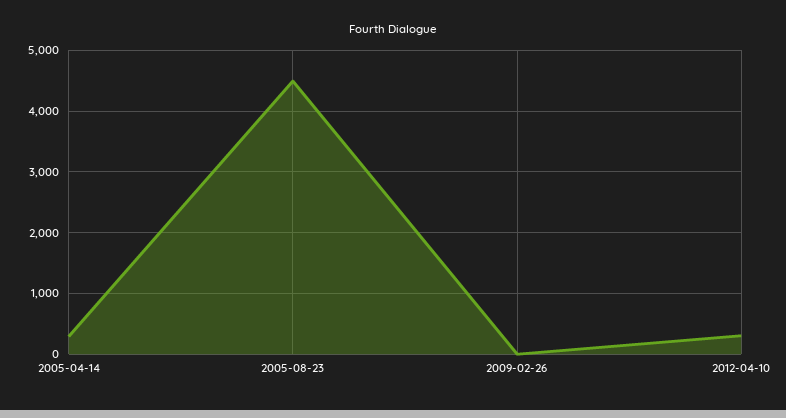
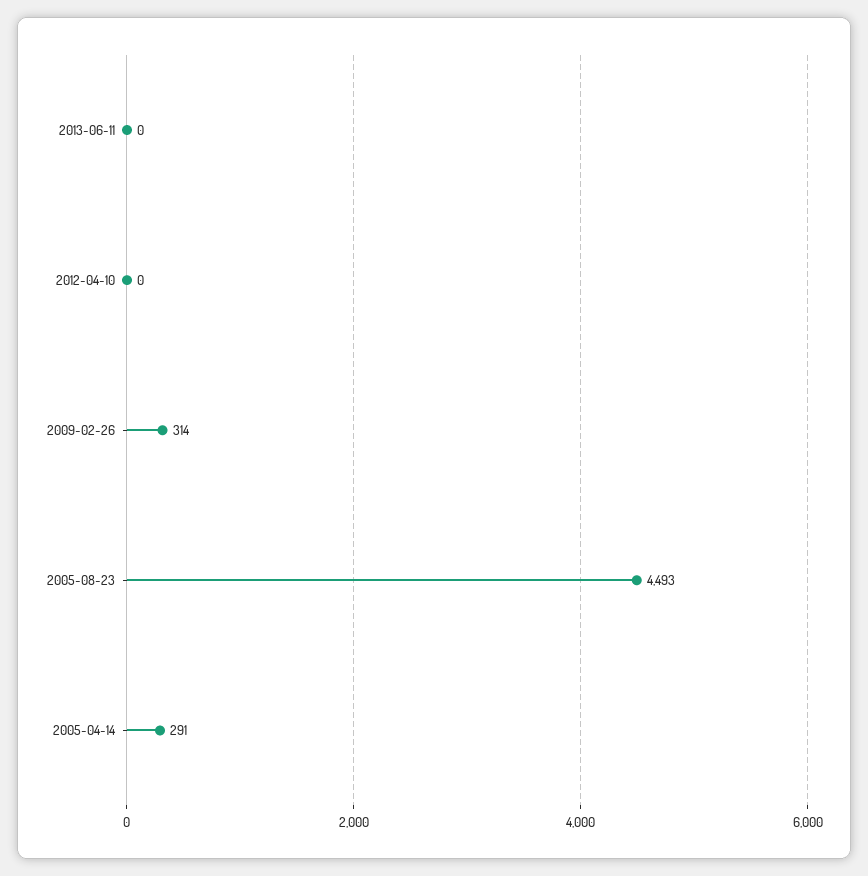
2009-02-26: 0 -> 314
2012-04-10: 300 -> 0
2013-06-11: none -> 0

